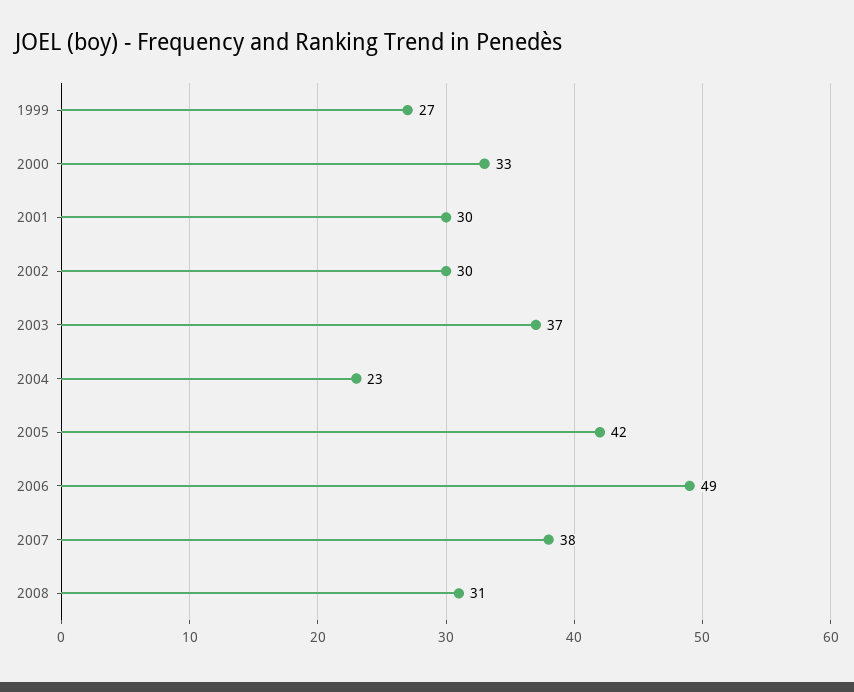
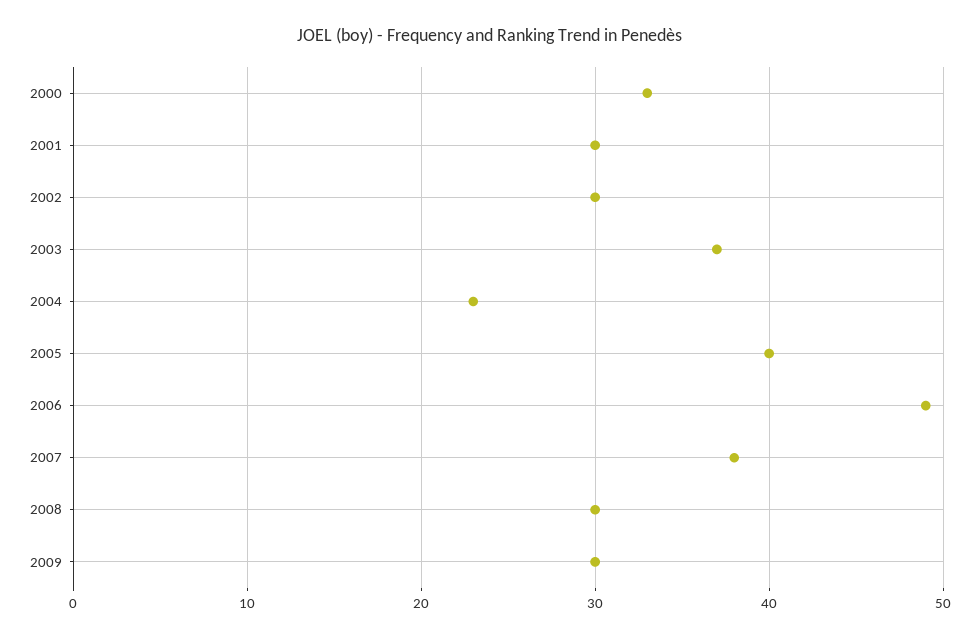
1999: 27 -> none
2005: 42 -> 40
2008: 31 -> 30
2009: none -> 30

